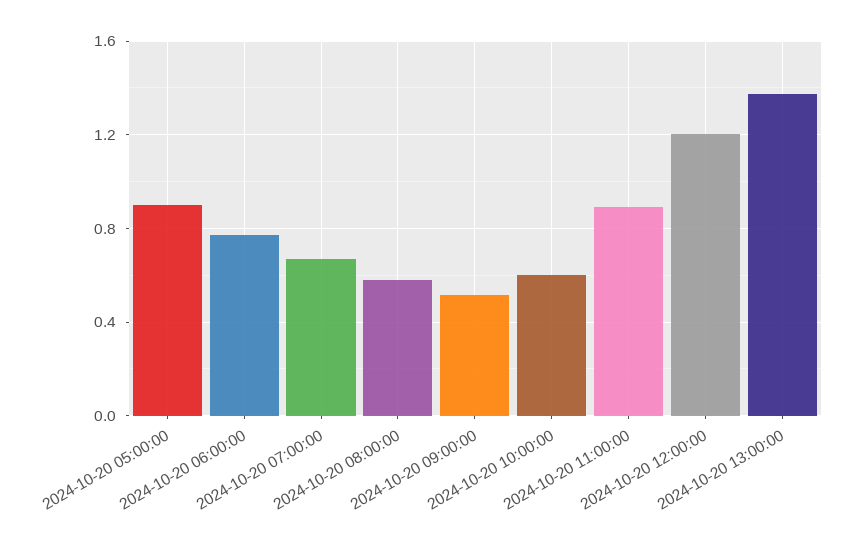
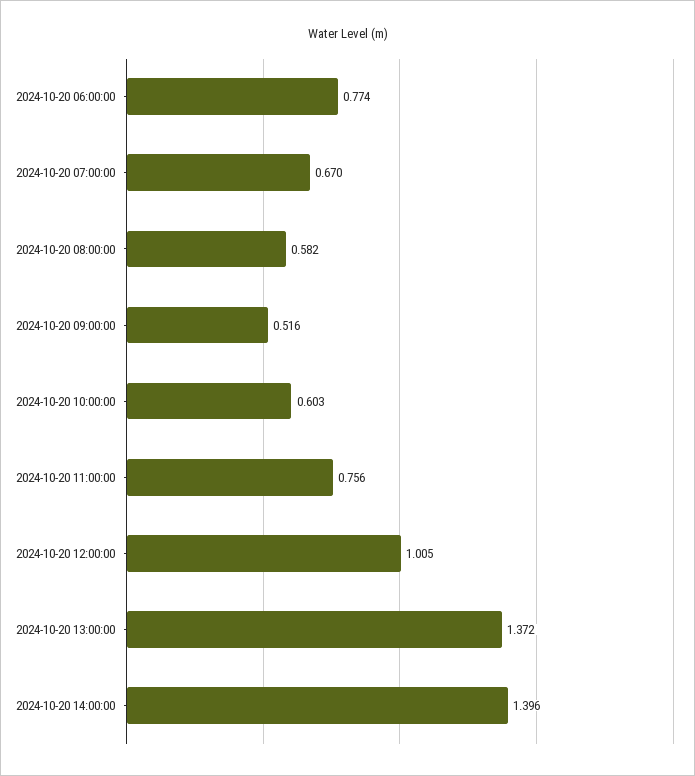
2024-10-20 05:00:00: 0.9 -> none
2024-10-20 11:00:00: 0.9 -> 0.756
2024-10-20 12:00:00: 1.2 -> 1.005
2024-10-20 14:00:00: none -> 1.396

